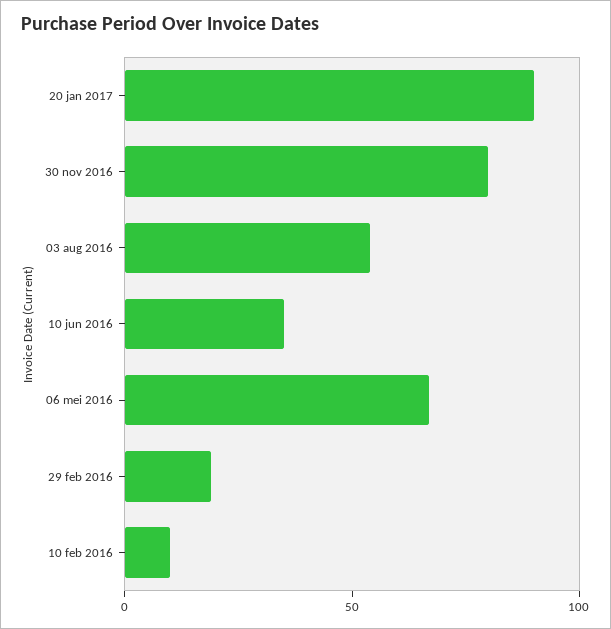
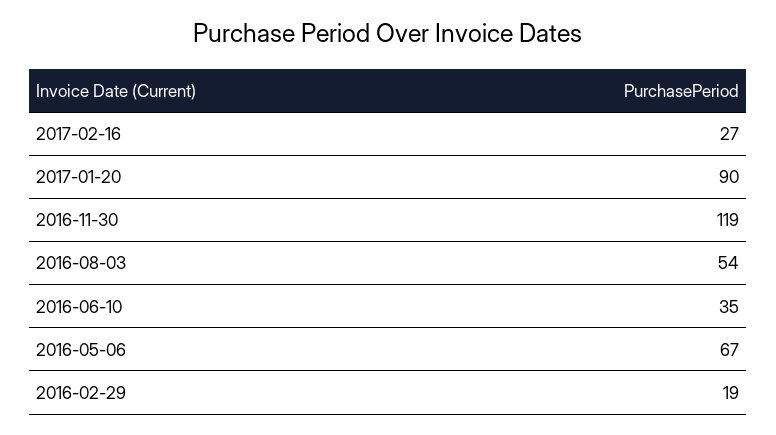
30 nov 2016: 80 -> 119
10 feb 2016: 10 -> none
2017-02-16: none -> 27

